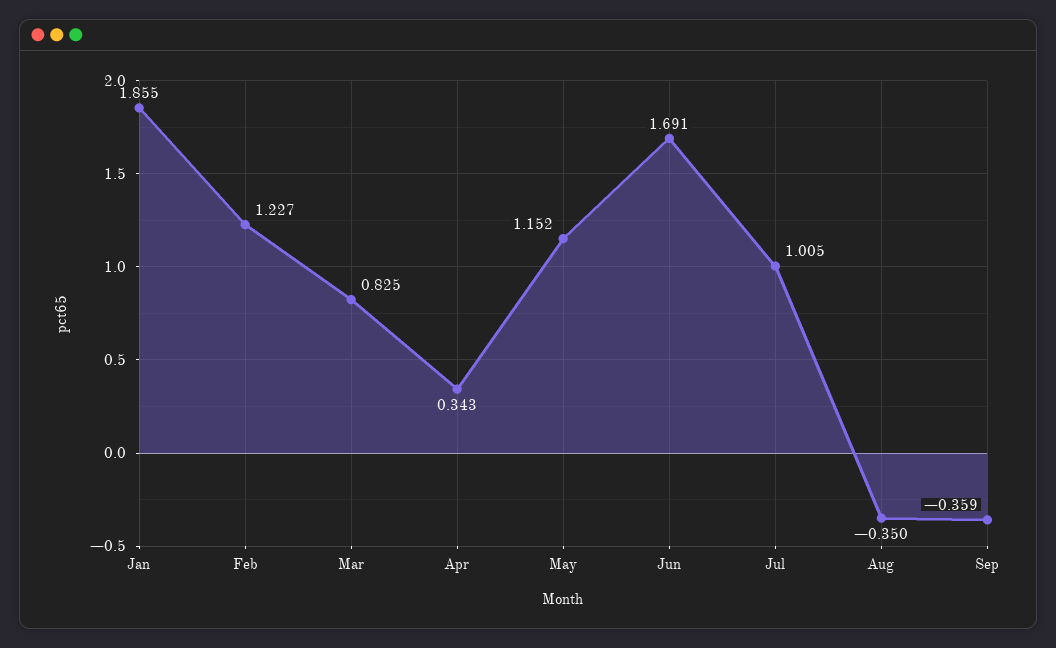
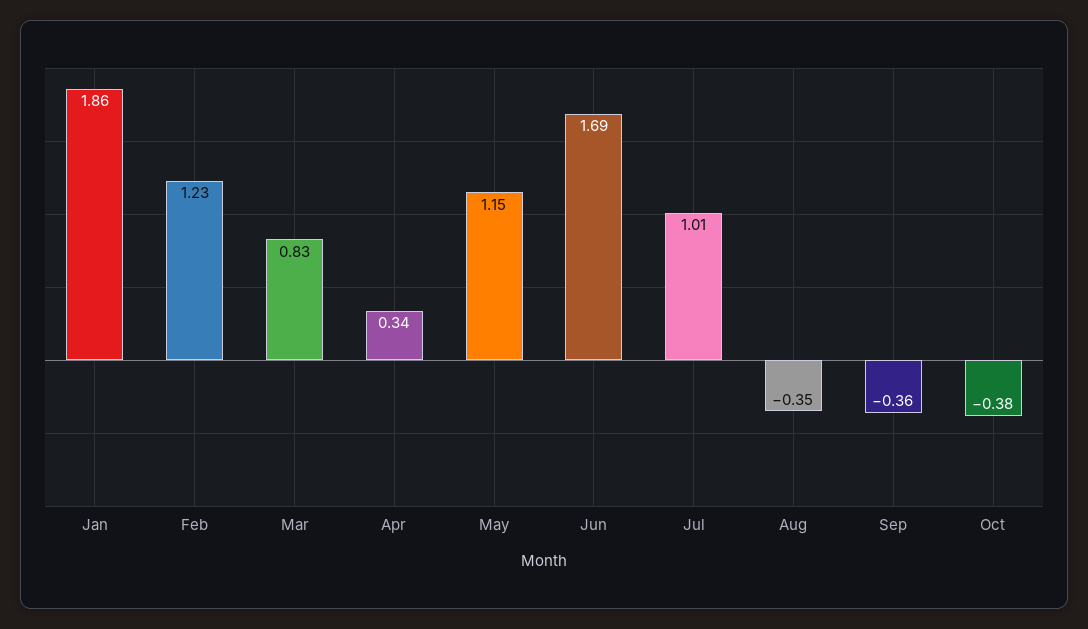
Oct: none -> -0.38

